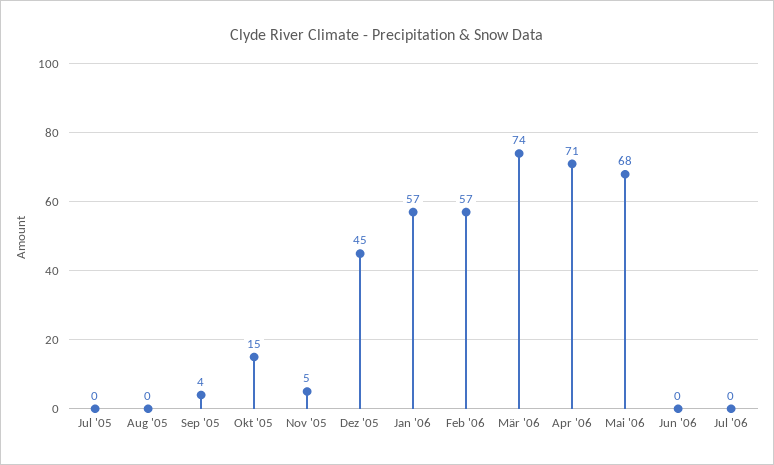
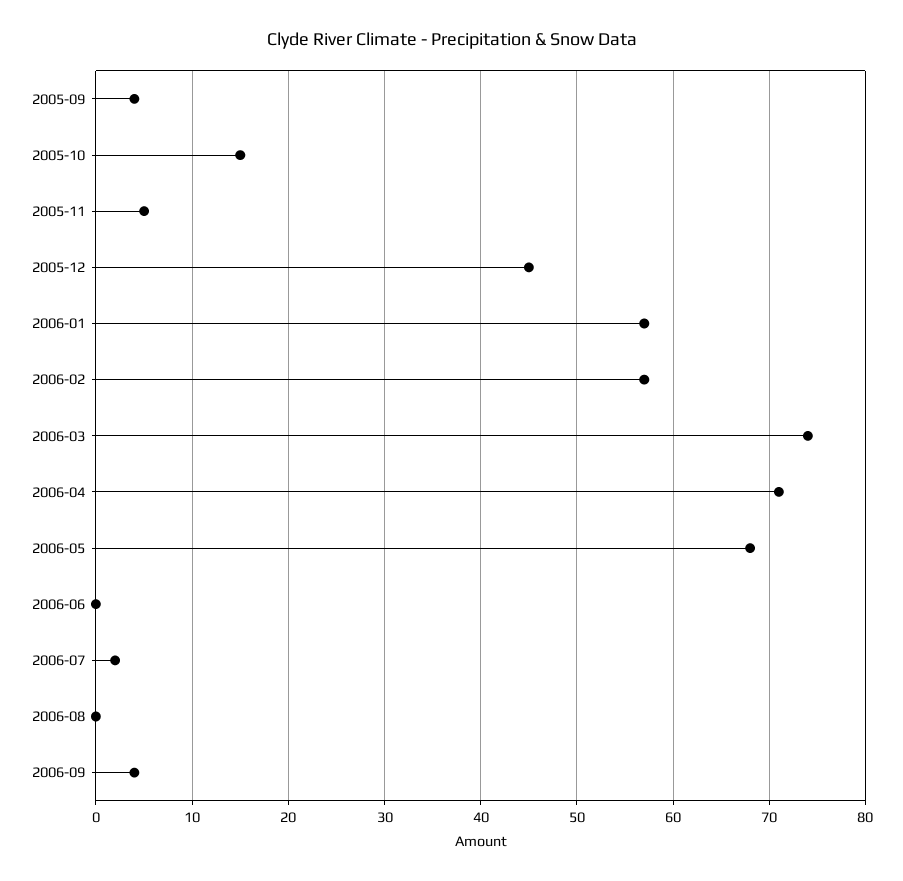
Jul '05: 0 -> none
Aug '05: 0 -> none
Jul '06: 0 -> 2
2006-08: none -> 0
2006-09: none -> 4

